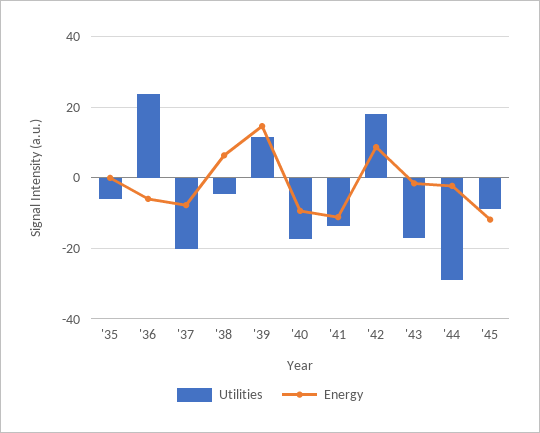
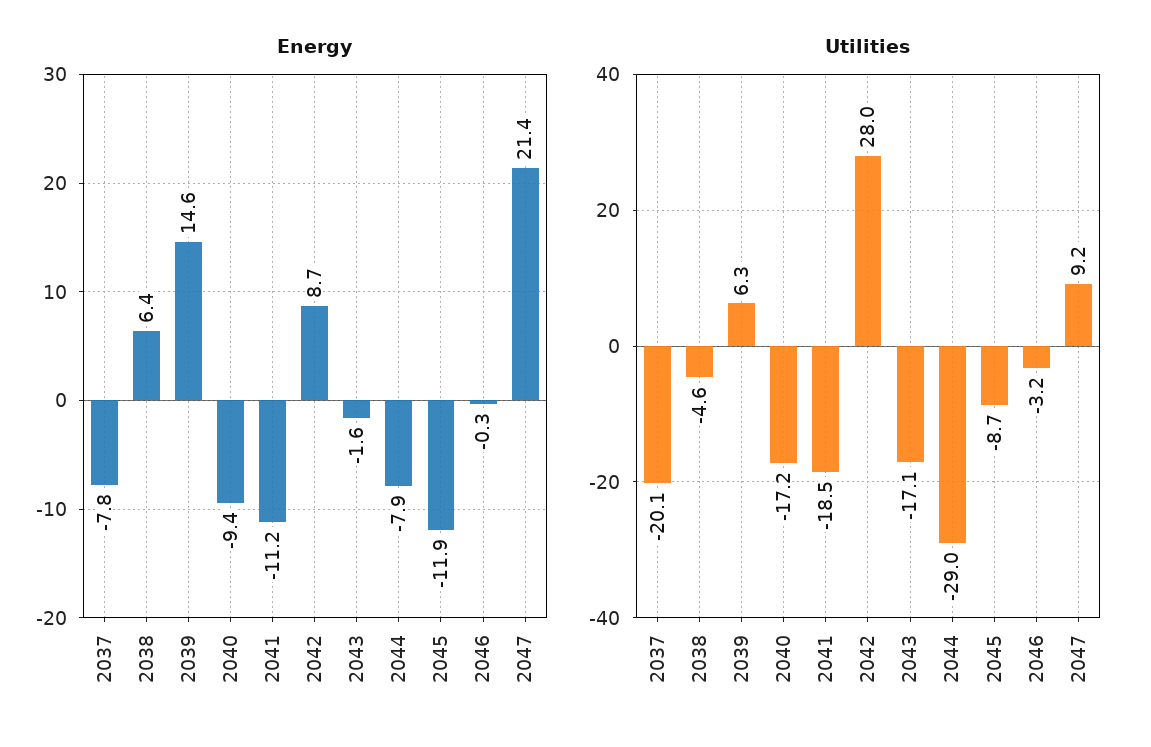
Utilities, '35: -6 -> none
Energy, '35: 0 -> none
Utilities, '36: 24 -> none
Energy, '36: -6 -> none
Utilities, '39: 12 -> 6.3
Utilities, '41: -14 -> -18.5
Utilities, '42: 18 -> 28
Energy, '44: -2 -> -7.9
Energy, 2046: none -> -0.3
Energy, 2047: none -> 21.4
Utilities, 2046: none -> -3.2
Utilities, 2047: none -> 9.2

